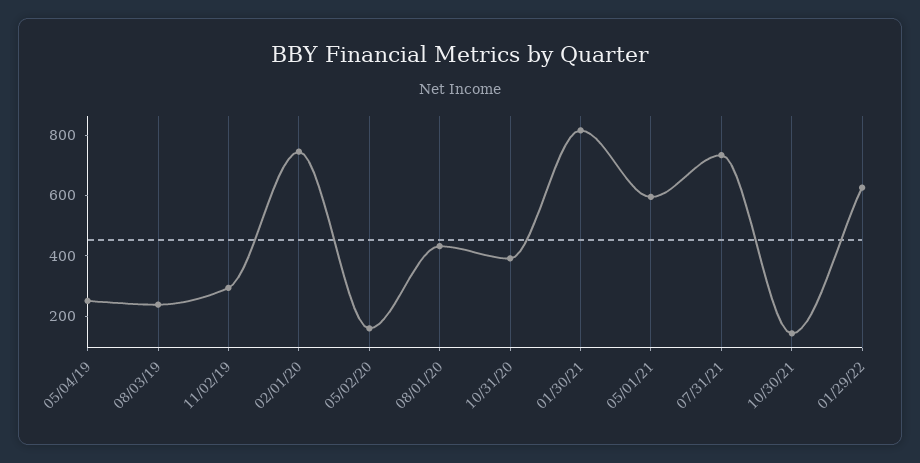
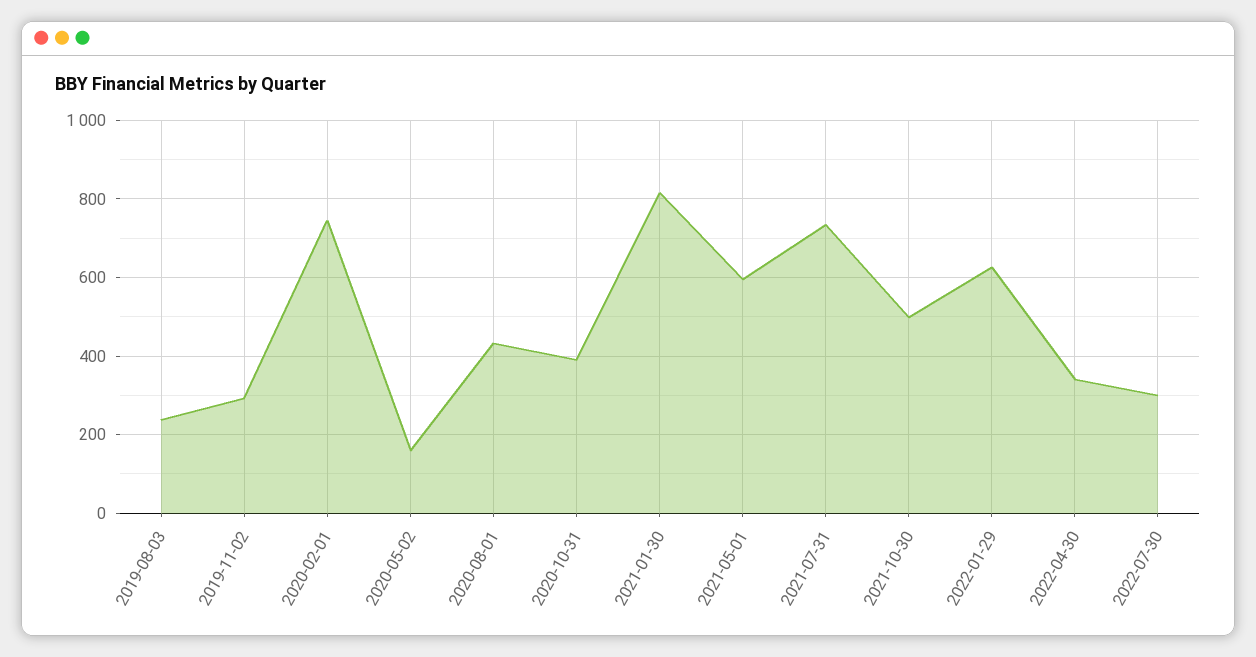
05/04/19: 250 -> none
10/30/21: 150 -> 500
2022-04-30: none -> 340
2022-07-30: none -> 300

